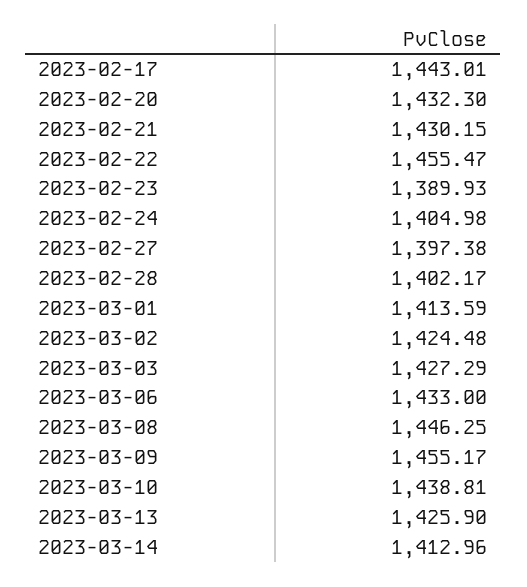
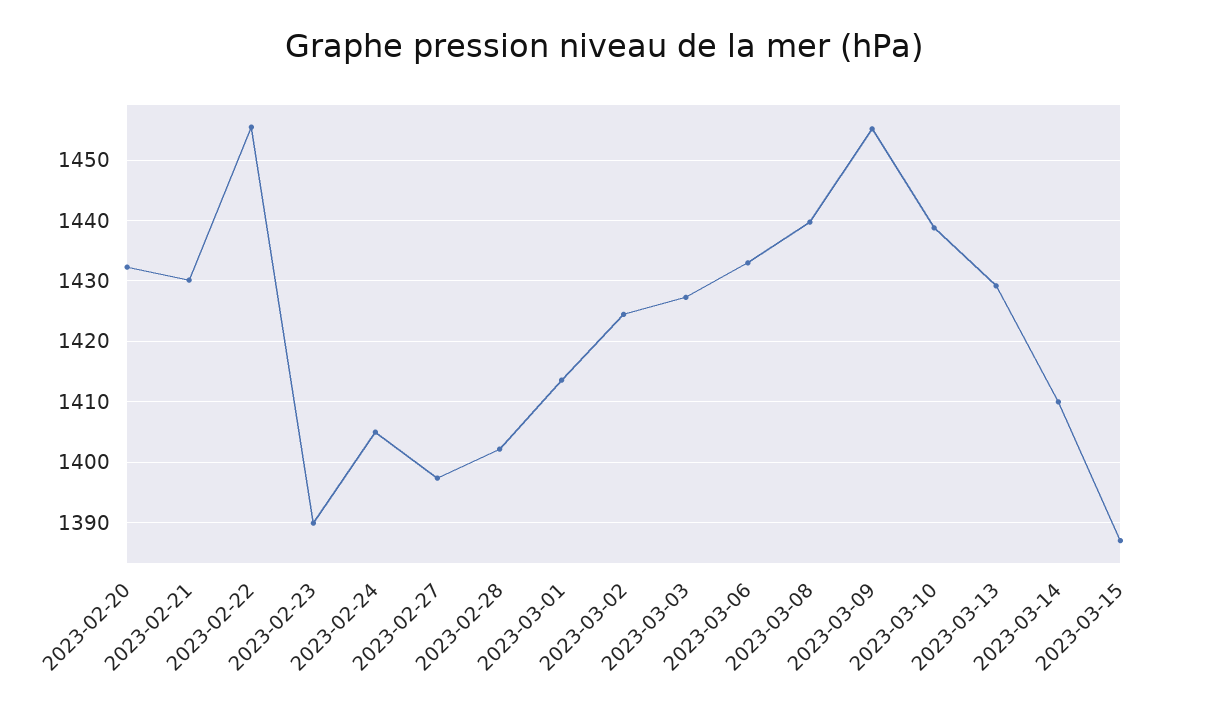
2023-02-17: 1443.01 -> none
2023-03-08: 1446.25 -> 1440
2023-03-13: 1425.9 -> 1429
2023-03-14: 1412.96 -> 1410
2023-03-15: none -> 1387

